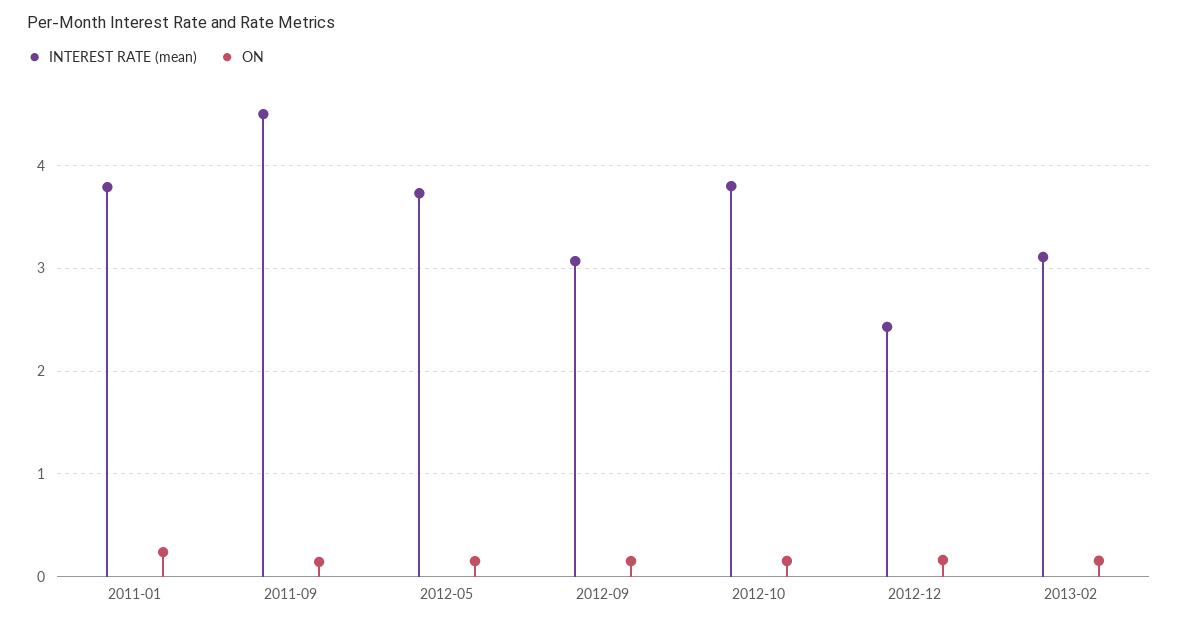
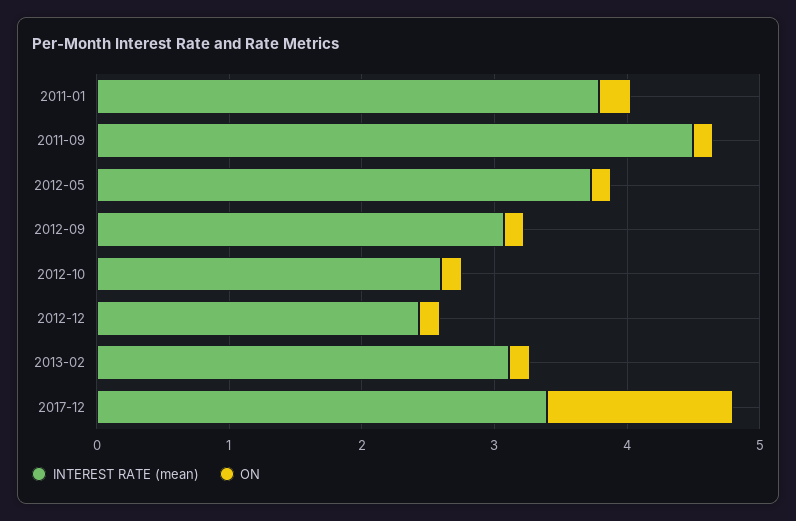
INTEREST RATE (mean), 2012-10: 3.8 -> 2.6
INTEREST RATE (mean), 2017-12: none -> 3.4
ON, 2017-12: none -> 1.4

